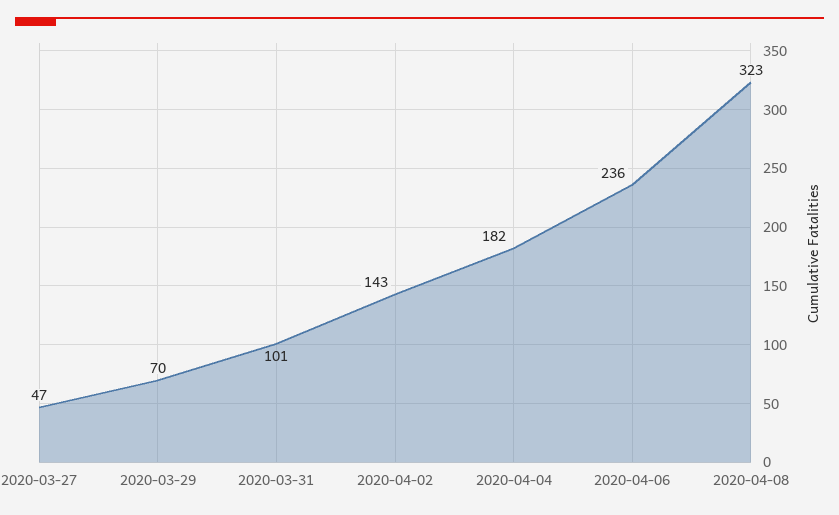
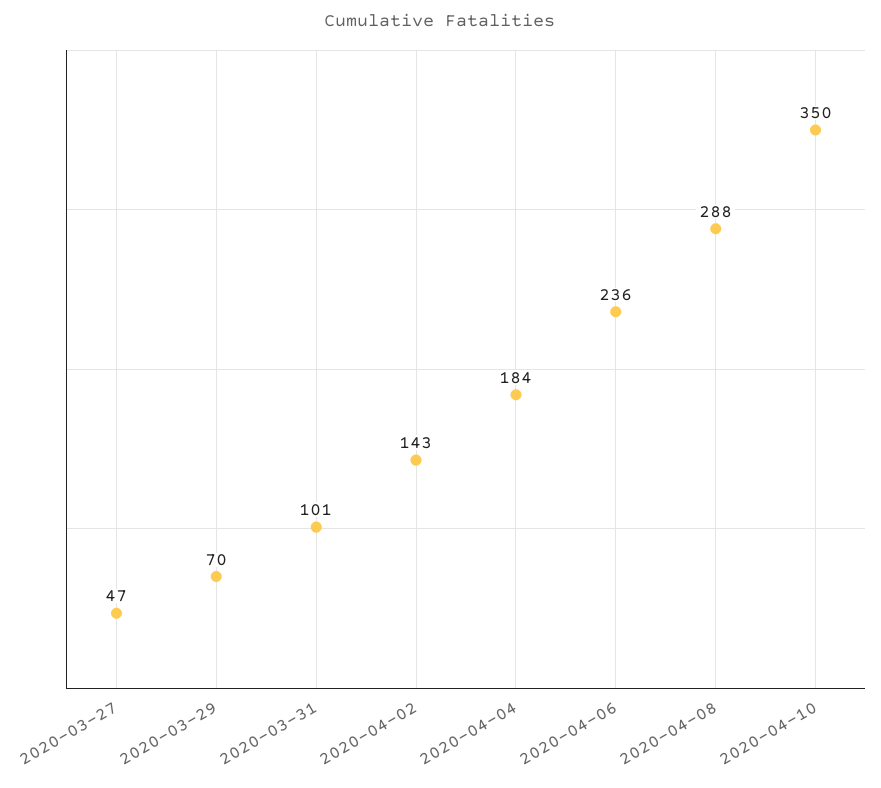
2020-04-04: 182 -> 184
2020-04-08: 323 -> 288
2020-04-10: none -> 350

